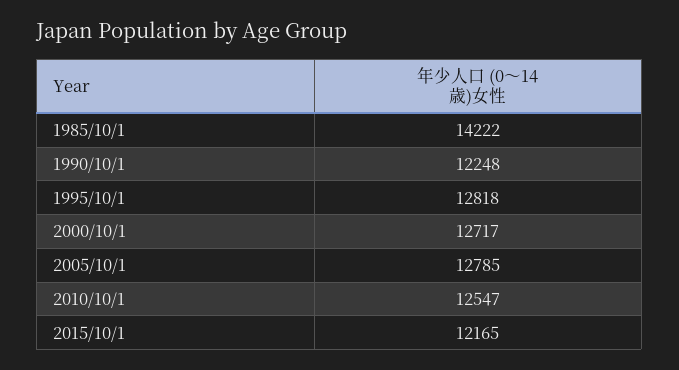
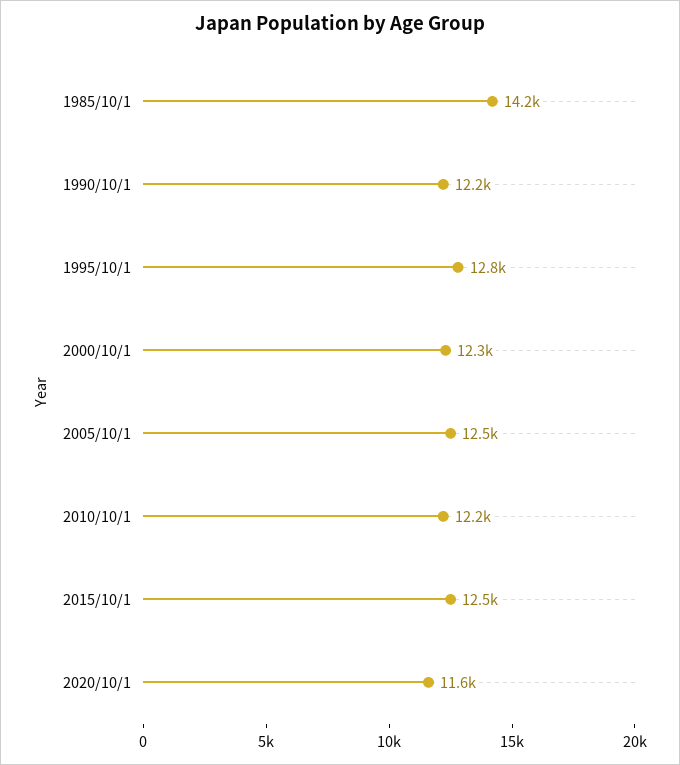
2000/10/1: 12717 -> 12300
2005/10/1: 12785 -> 12500
2010/10/1: 12547 -> 12200
2015/10/1: 12165 -> 12500
2020/10/1: none -> 11600

